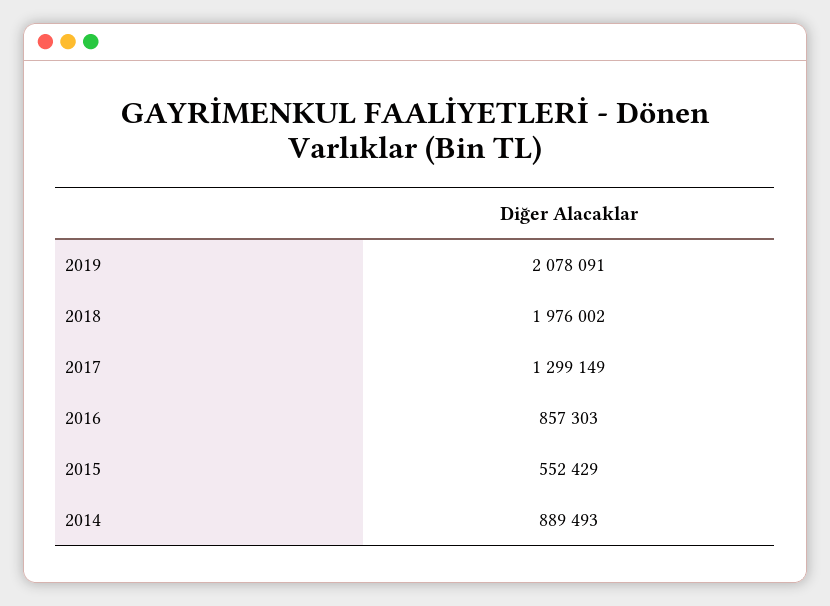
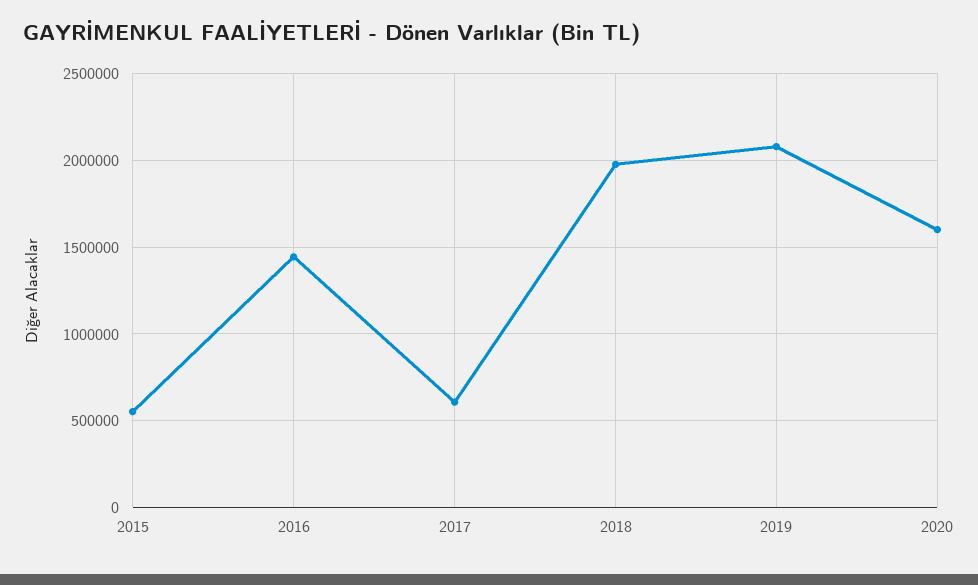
2017: 1299149 -> 600000
2016: 857303 -> 1450000
2014: 889493 -> none
2020: none -> 1600000

